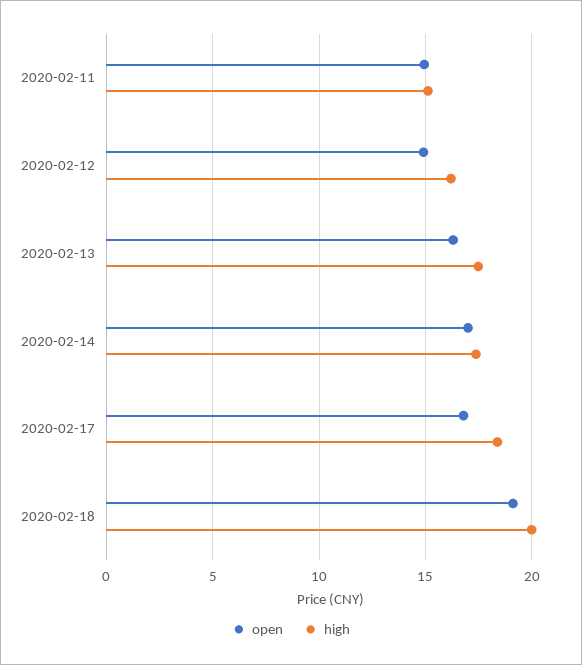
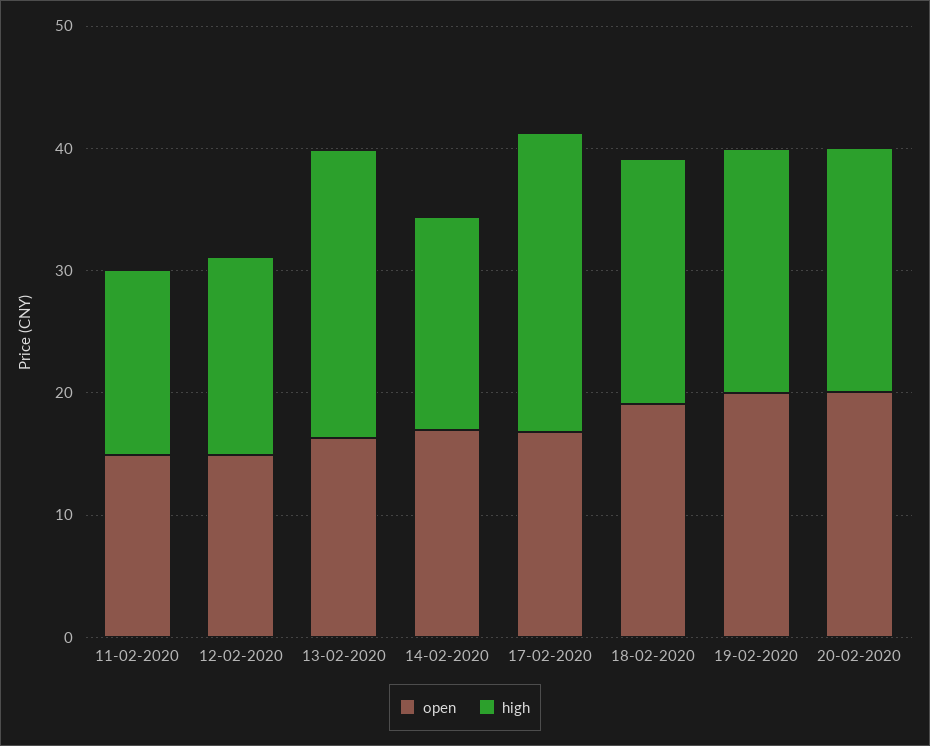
high, 2020-02-13: 17.5 -> 24
high, 2020-02-17: 18.5 -> 24
open, 19-02-2020: none -> 20
high, 19-02-2020: none -> 20
open, 20-02-2020: none -> 20
high, 20-02-2020: none -> 20

